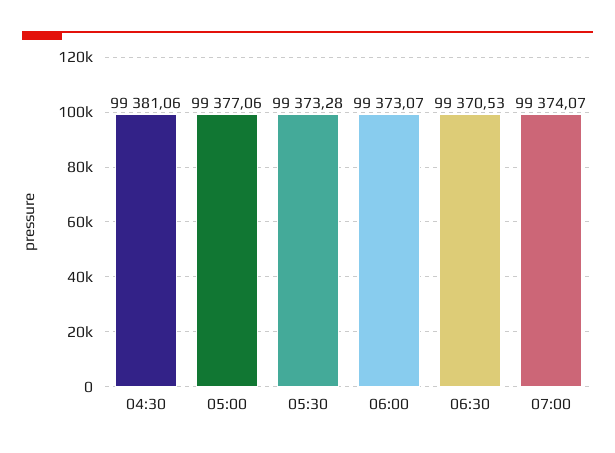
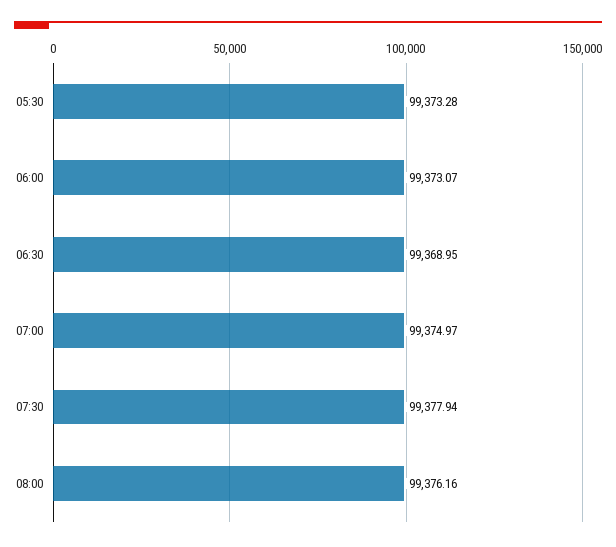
04:30: 99381.06 -> none
05:00: 99377.06 -> none
06:30: 99370.53 -> 99368.95
07:00: 99374.07 -> 99374.97
07:30: none -> 99377.94
08:00: none -> 99376.16

